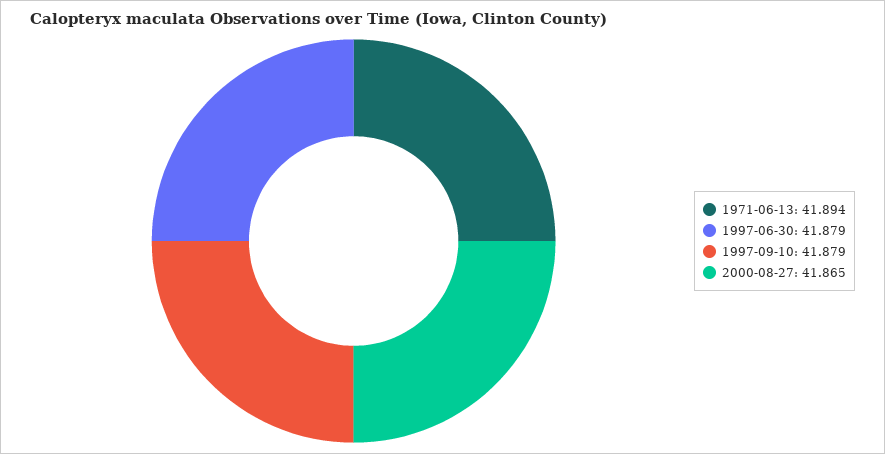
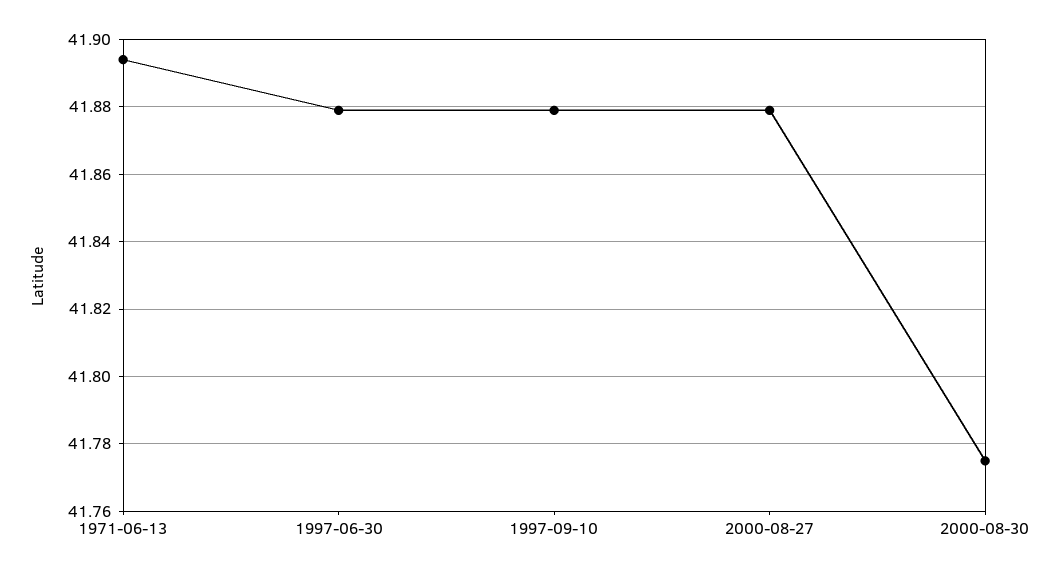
2000-08-27: 41.865 -> 41.88
2000-08-30: none -> 41.775

